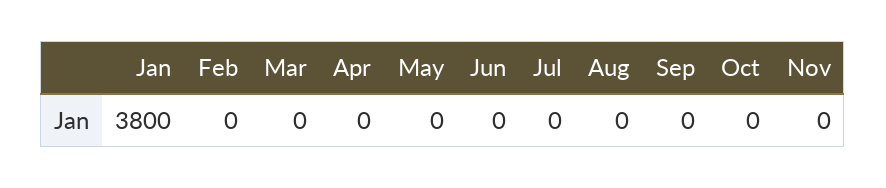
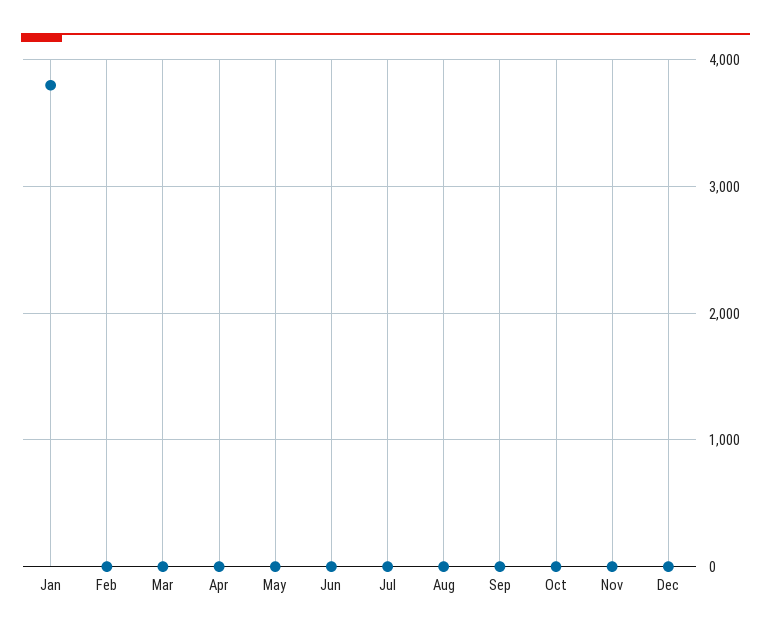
Dec: none -> 0

